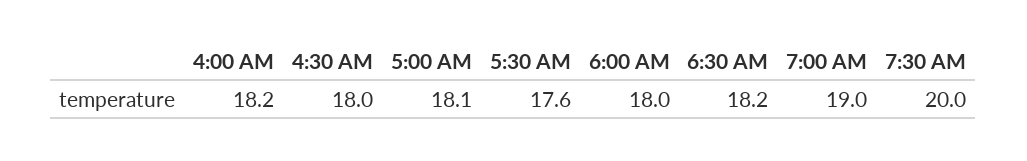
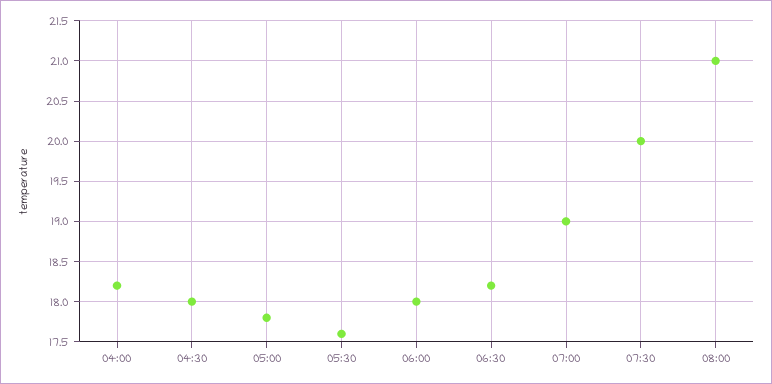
5:00 AM: 18.1 -> 17.8
08:00: none -> 21

